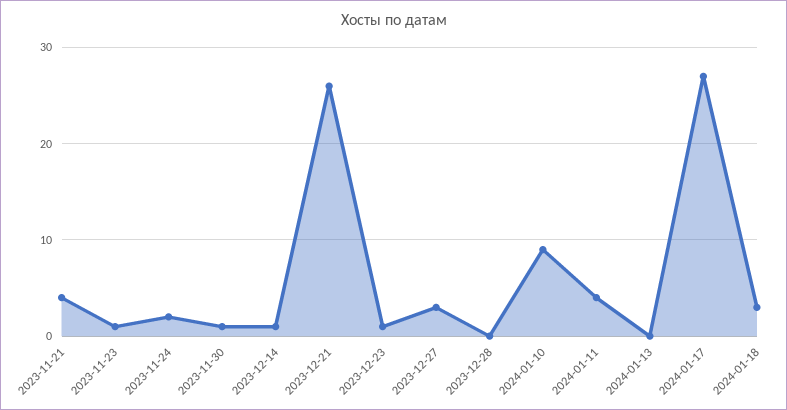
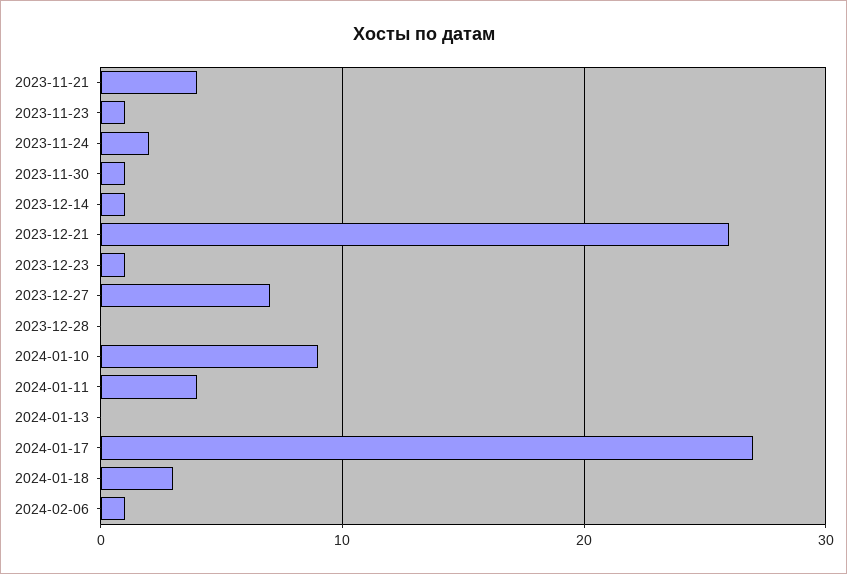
2023-12-27: 3 -> 7
2024-02-06: none -> 1

